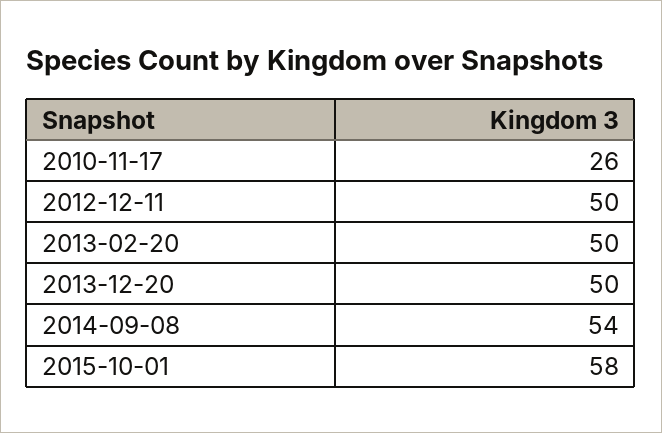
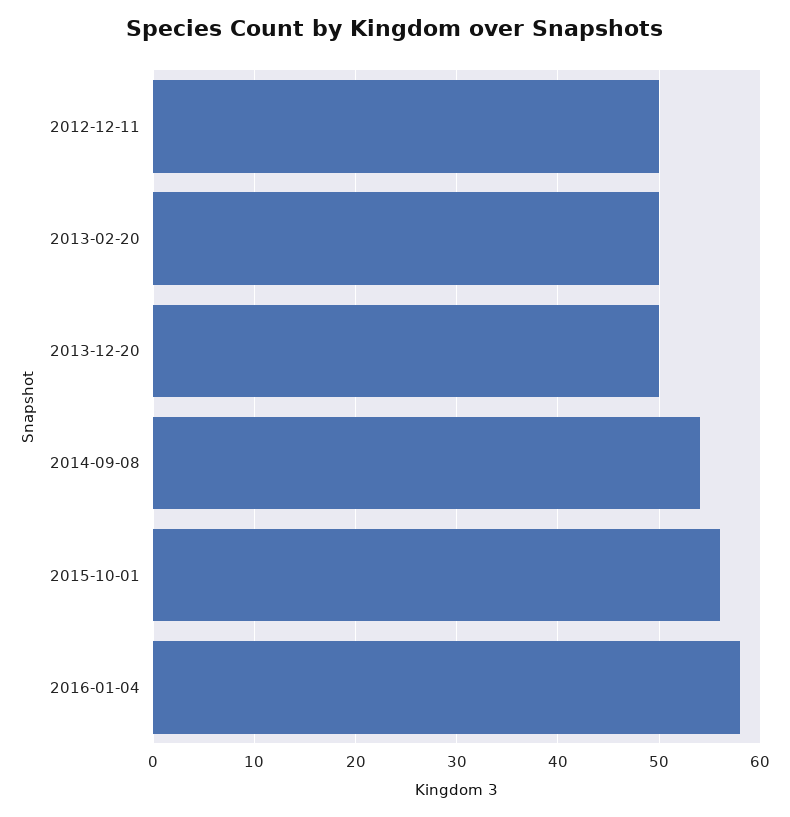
2010-11-17: 26 -> none
2015-10-01: 58 -> 56
2016-01-04: none -> 58

